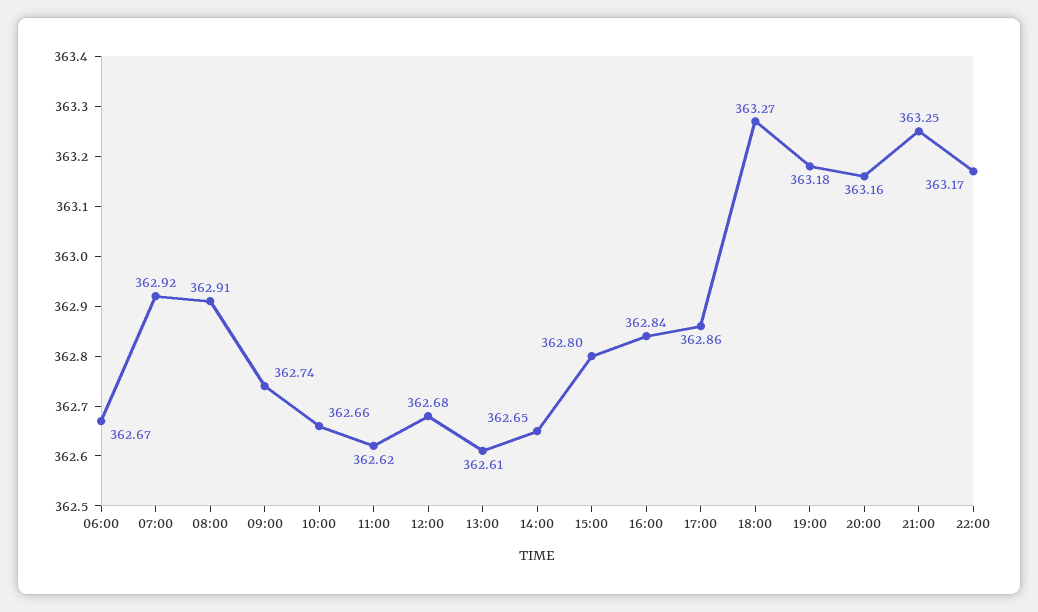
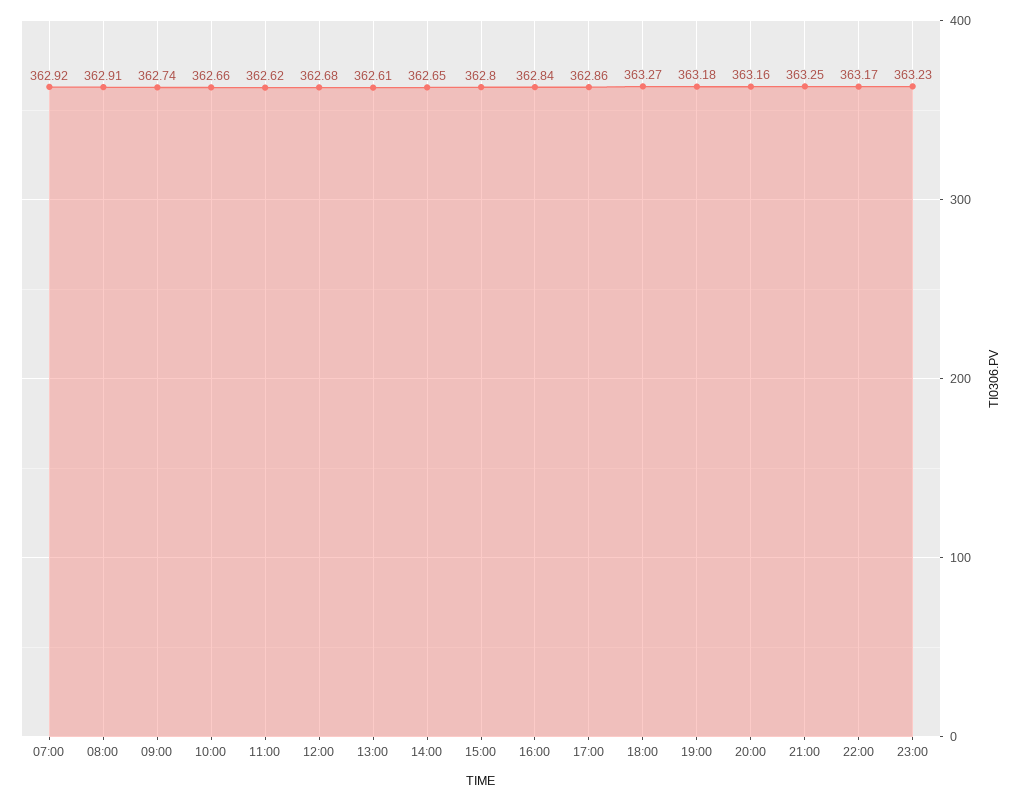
06:00: 362.67 -> none
23:00: none -> 363.23

